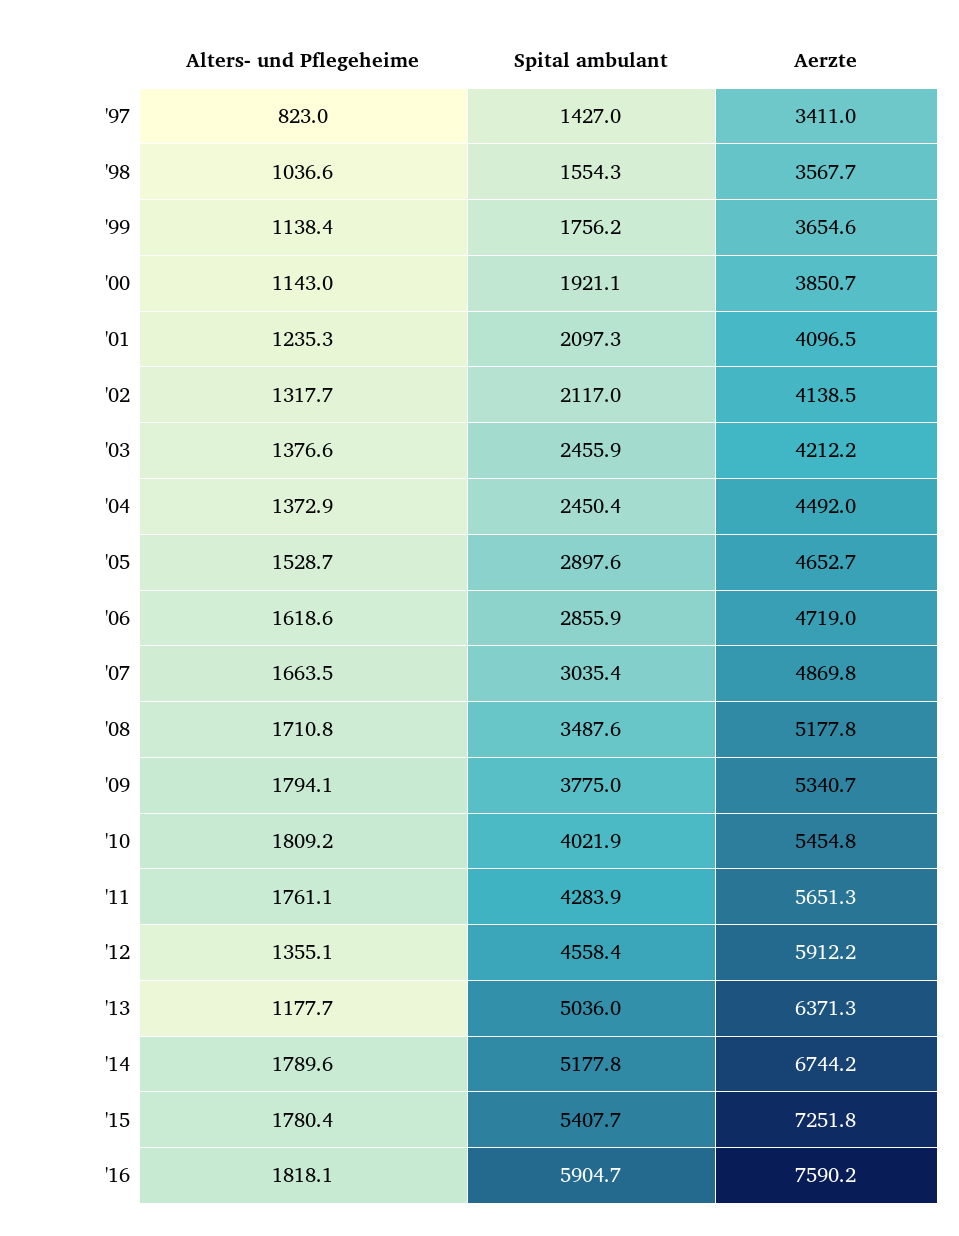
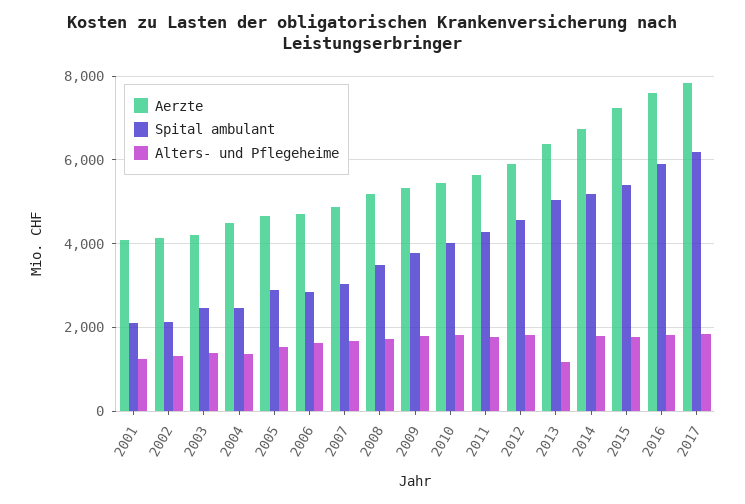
Alters- und Pflegeheime, '97: 823 -> none
Spital ambulant, '97: 1427 -> none
Aerzte, '97: 3411 -> none
Alters- und Pflegeheime, '98: 1036.6 -> none
Spital ambulant, '98: 1554.3 -> none
Aerzte, '98: 3567.7 -> none
Alters- und Pflegeheime, '99: 1138.4 -> none
Spital ambulant, '99: 1756.2 -> none
Aerzte, '99: 3654.6 -> none
Alters- und Pflegeheime, '00: 1143 -> none
Spital ambulant, '00: 1921.1 -> none
Aerzte, '00: 3850.7 -> none
Alters- und Pflegeheime, '12: 1355.1 -> 1800
Aerzte, 2017: none -> 7800
Spital ambulant, 2017: none -> 6200
Alters- und Pflegeheime, 2017: none -> 1800

